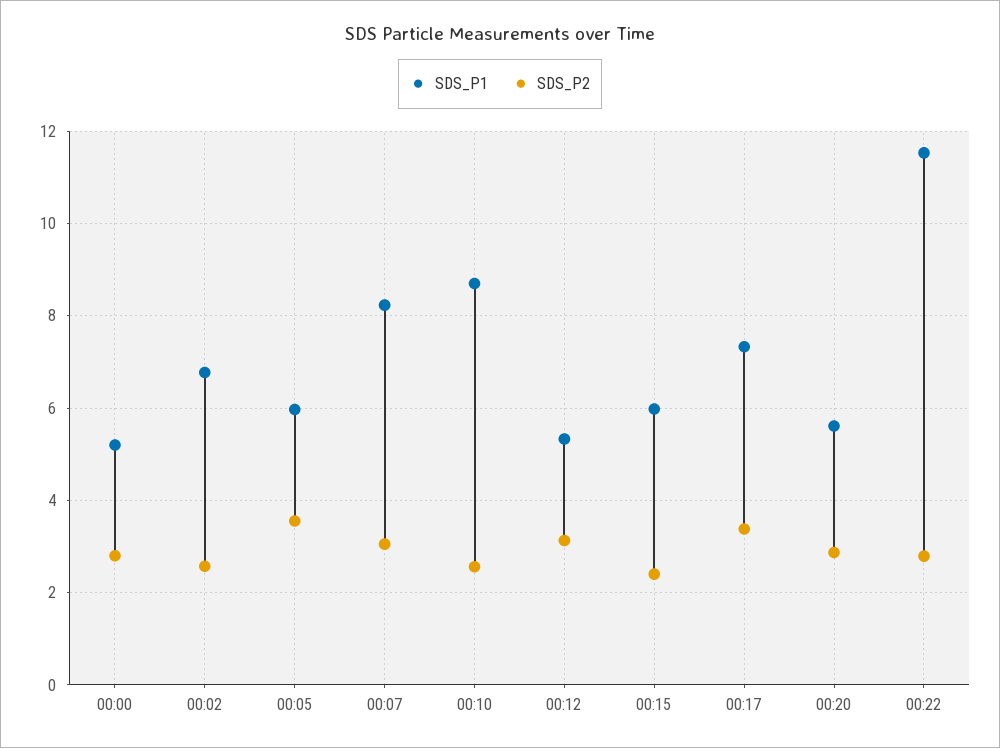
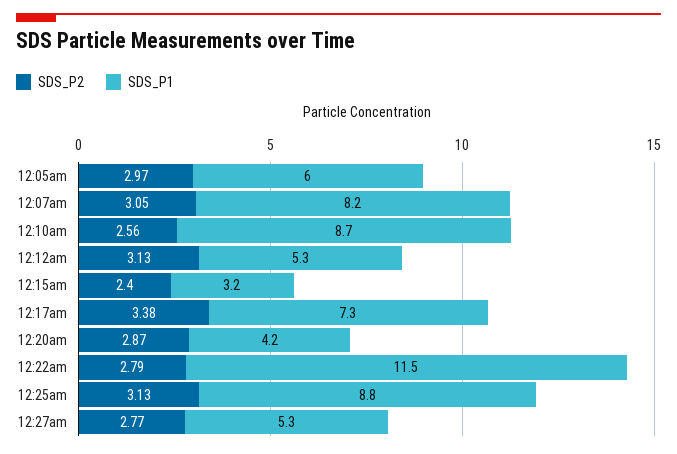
SDS_P1, 00:00: 5.2 -> none
SDS_P2, 00:00: 2.8 -> none
SDS_P1, 00:02: 6.8 -> none
SDS_P2, 00:02: 2.6 -> none
SDS_P2, 00:05: 3.6 -> 2.97
SDS_P1, 00:15: 6 -> 3.2
SDS_P1, 00:20: 5.6 -> 4.2
SDS_P2, 12:25am: none -> 3.13
SDS_P1, 12:25am: none -> 8.8
SDS_P2, 12:27am: none -> 2.77
SDS_P1, 12:27am: none -> 5.3

